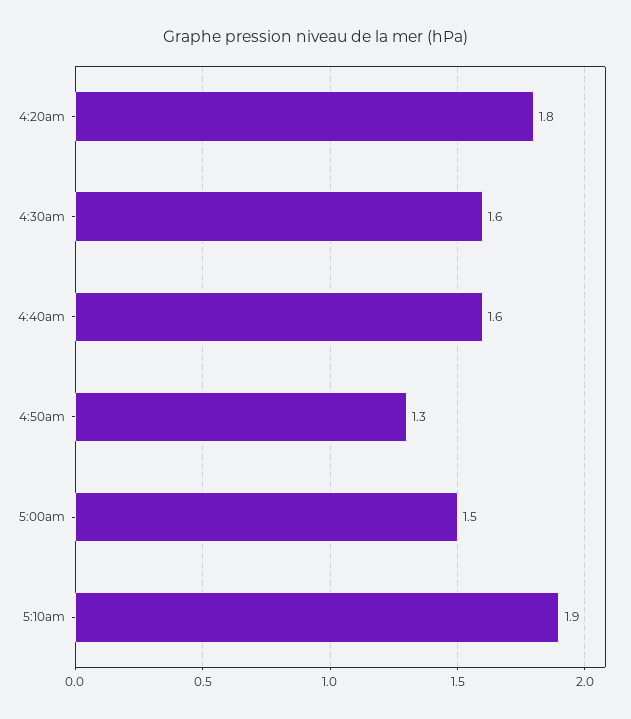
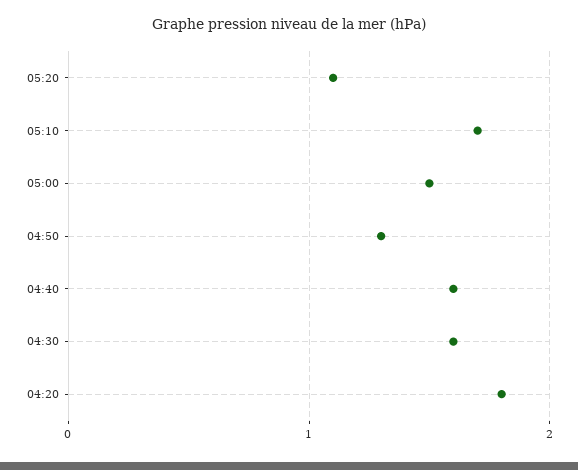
5:10am: 1.9 -> 1.7
05:20: none -> 1.1

